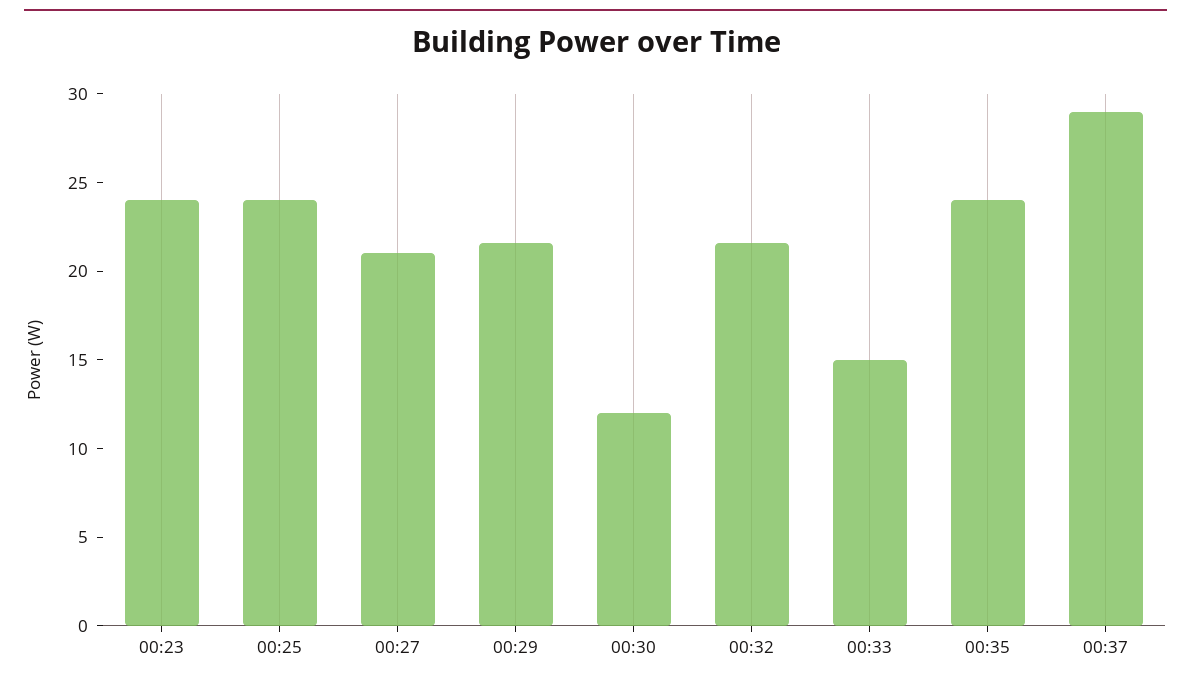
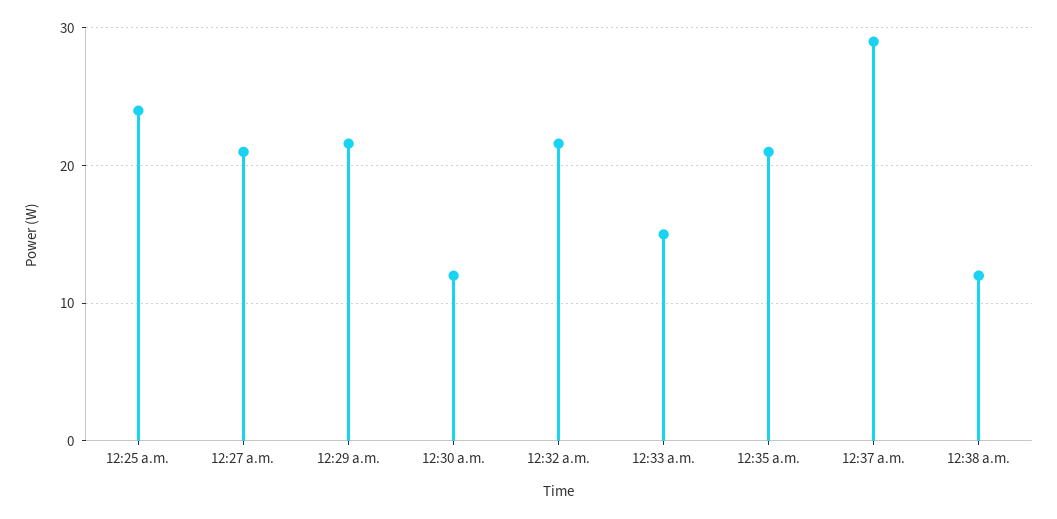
00:23: 24 -> none
00:35: 24 -> 21
12:38 a.m.: none -> 12

